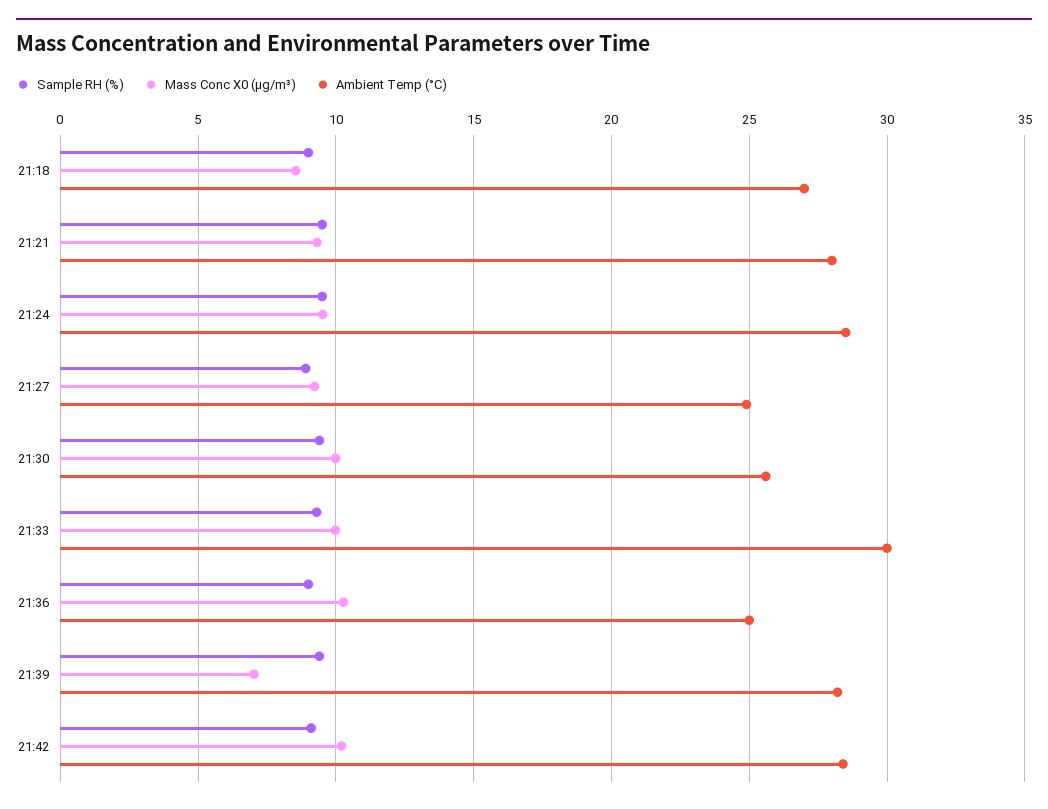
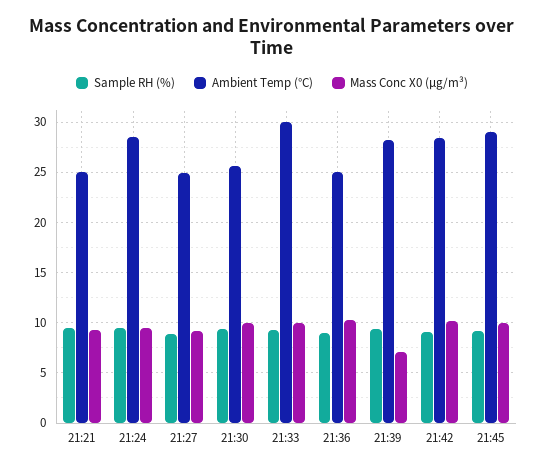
Sample RH (%), 21:18: 9 -> none
Mass Conc X0 (μg/m³), 21:18: 8.5 -> none
Ambient Temp (°C), 21:18: 27 -> none
Ambient Temp (°C), 21:21: 28 -> 25
Sample RH (%), 21:45: none -> 9
Ambient Temp (°C), 21:45: none -> 29
Mass Conc X0 (μg/m³), 21:45: none -> 10

